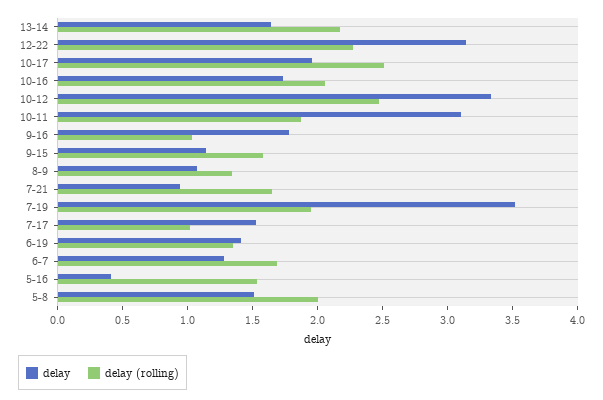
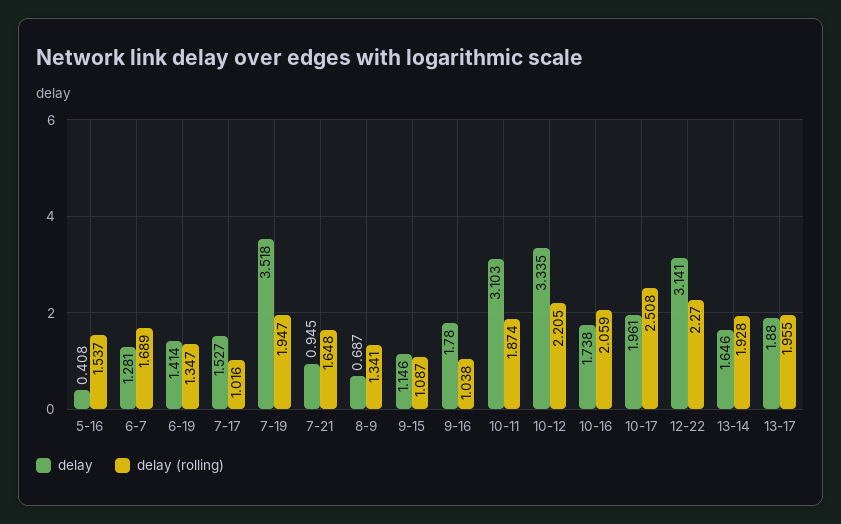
delay (rolling), 13-14: 2.2 -> 1.928
delay (rolling), 10-12: 2.5 -> 2.205
delay (rolling), 9-15: 1.6 -> 1.087
delay, 8-9: 1.1 -> 0.687
delay, 5-8: 1.5 -> none
delay (rolling), 5-8: 2 -> none
delay, 13-17: none -> 1.88
delay (rolling), 13-17: none -> 1.955

